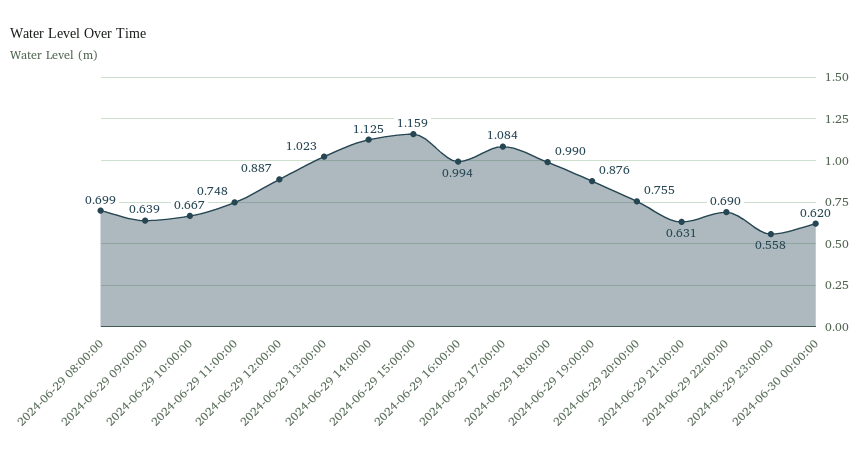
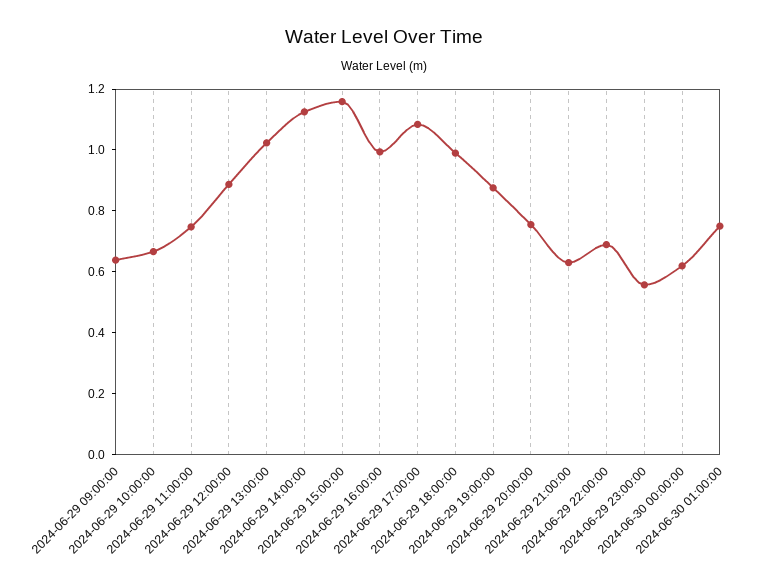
2024-06-29 08:00:00: 0.699 -> none
2024-06-30 01:00:00: none -> 0.75

